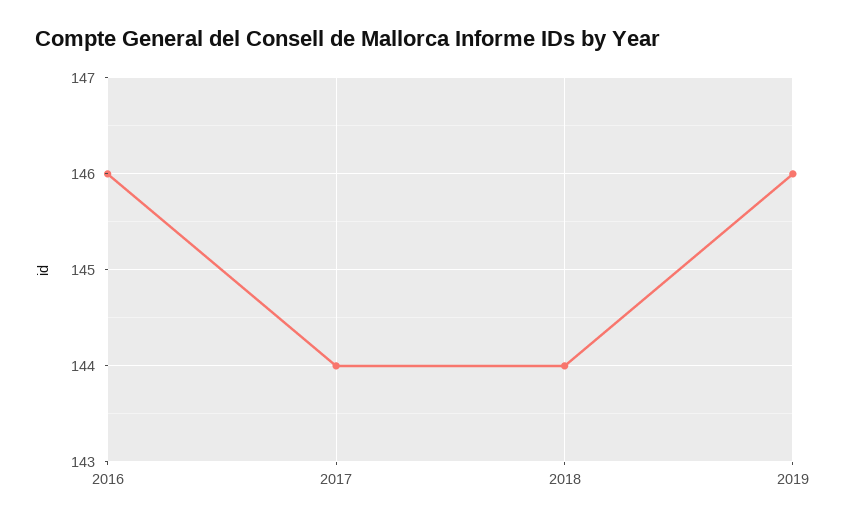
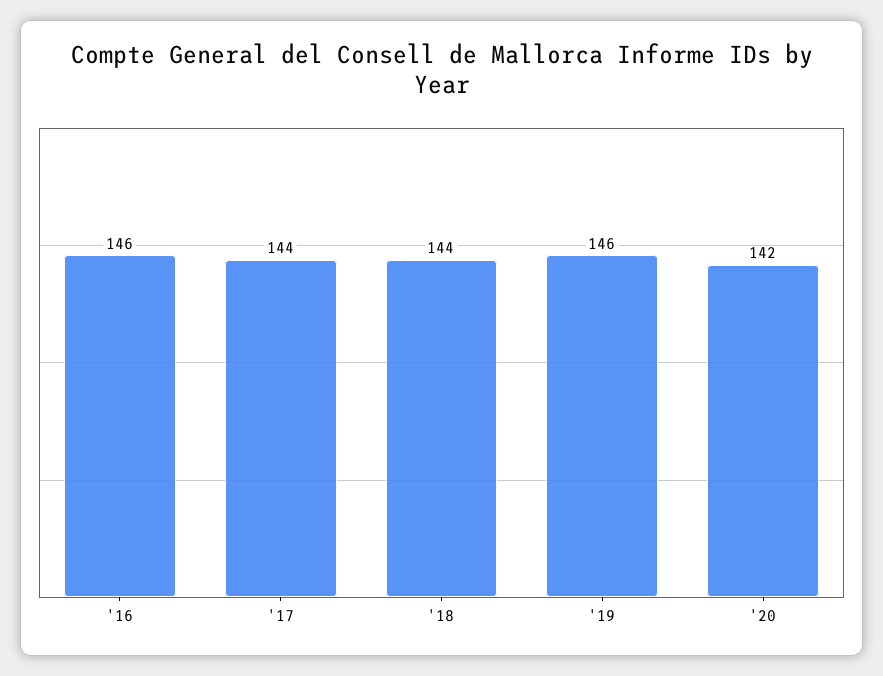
'20: none -> 142

